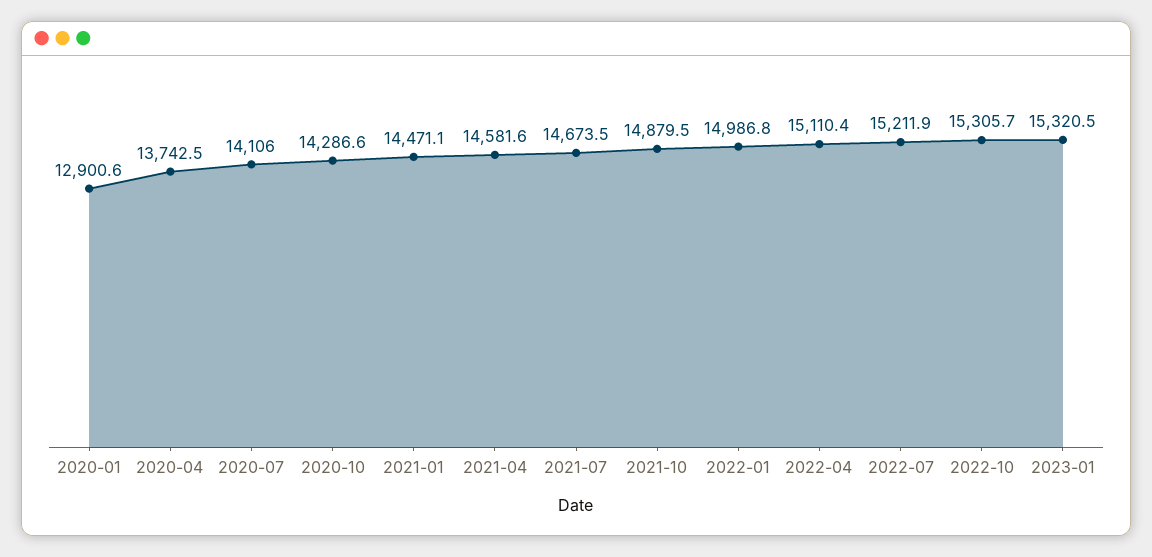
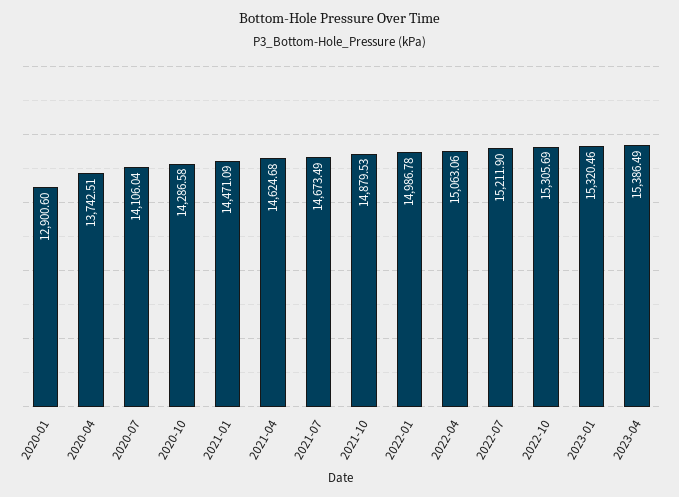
2021-04: 14581.6 -> 14624.68
2022-04: 15110.4 -> 15063.06
2023-04: none -> 15386.49

